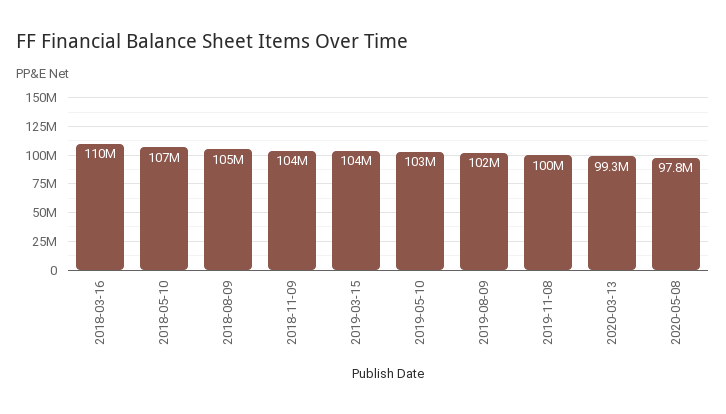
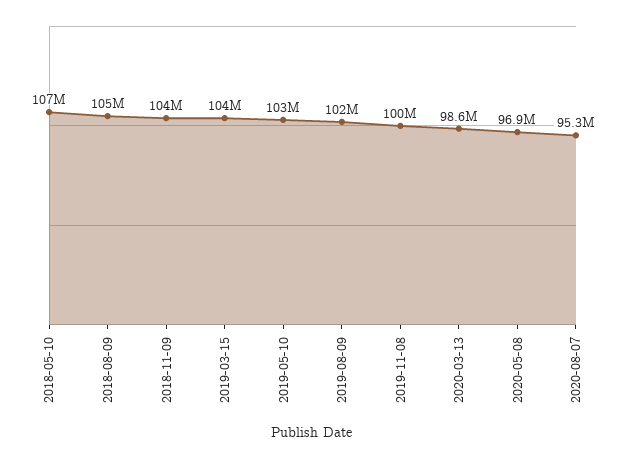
2018-03-16: 110000000 -> none
2020-03-13: 99300000 -> 98600000
2020-05-08: 97800000 -> 96900000
2020-08-07: none -> 95300000

